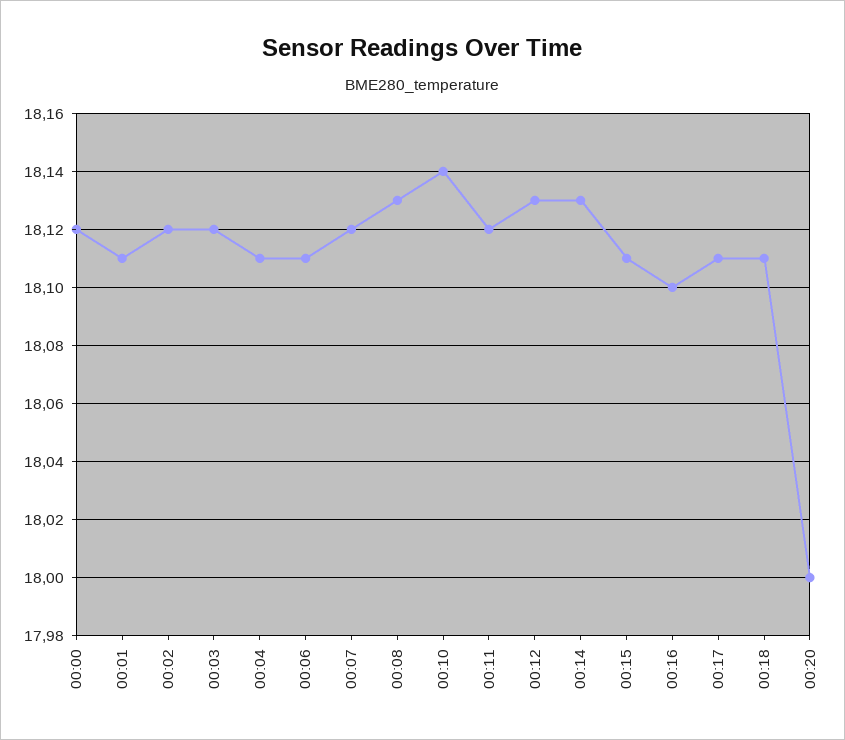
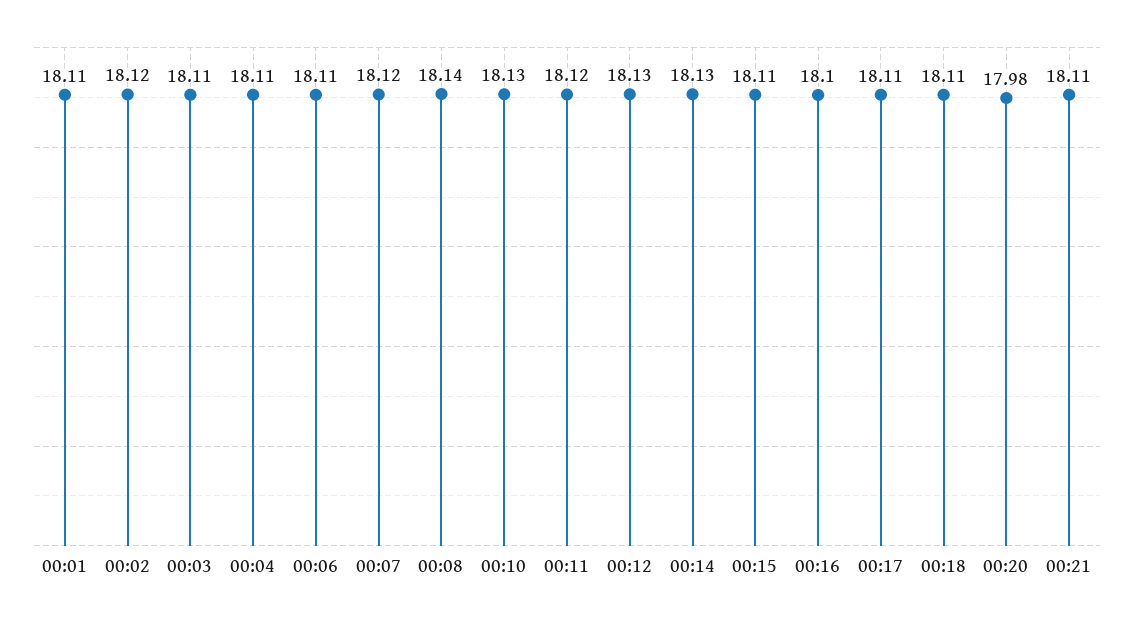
00:00: 18.12 -> none
00:03: 18.12 -> 18.11
00:08: 18.13 -> 18.14
00:10: 18.14 -> 18.13
00:20: 18 -> 17.98
00:21: none -> 18.11

